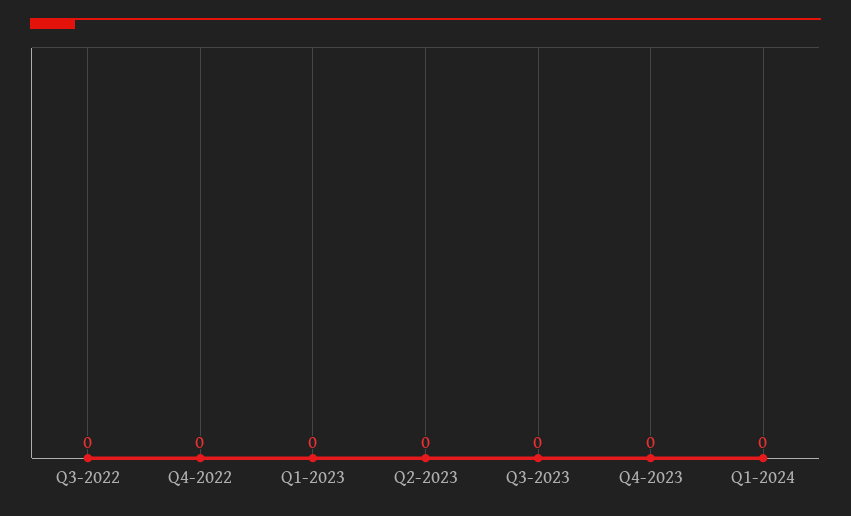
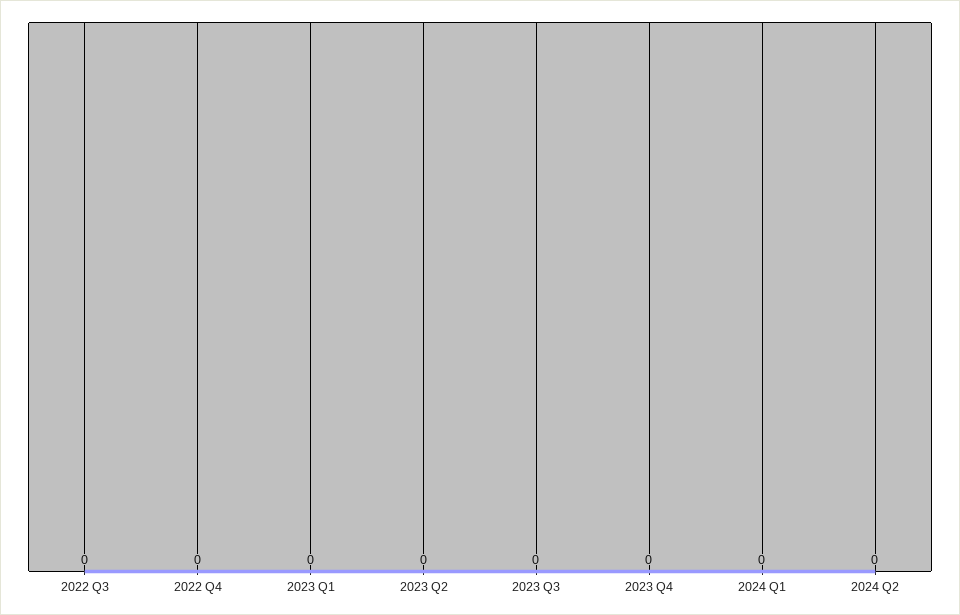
2024 Q2: none -> 0

